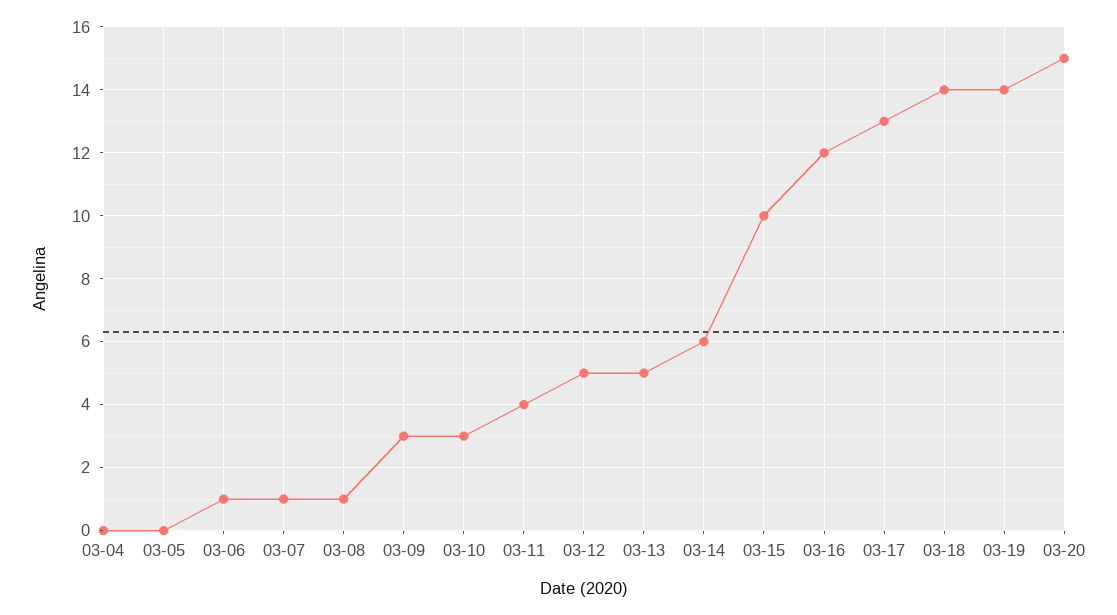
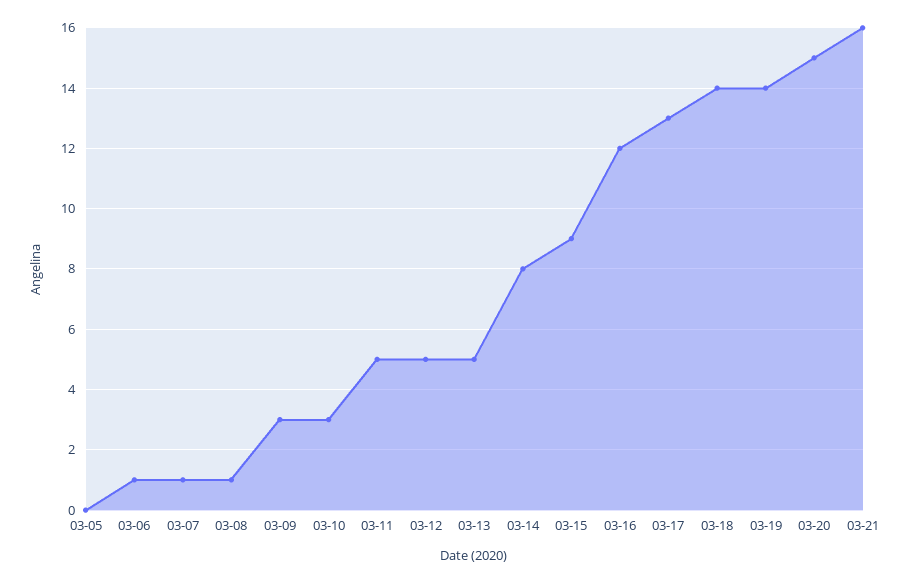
03-04: 0 -> none
03-11: 4 -> 5
03-14: 6 -> 8
03-15: 10 -> 9
03-21: none -> 16

